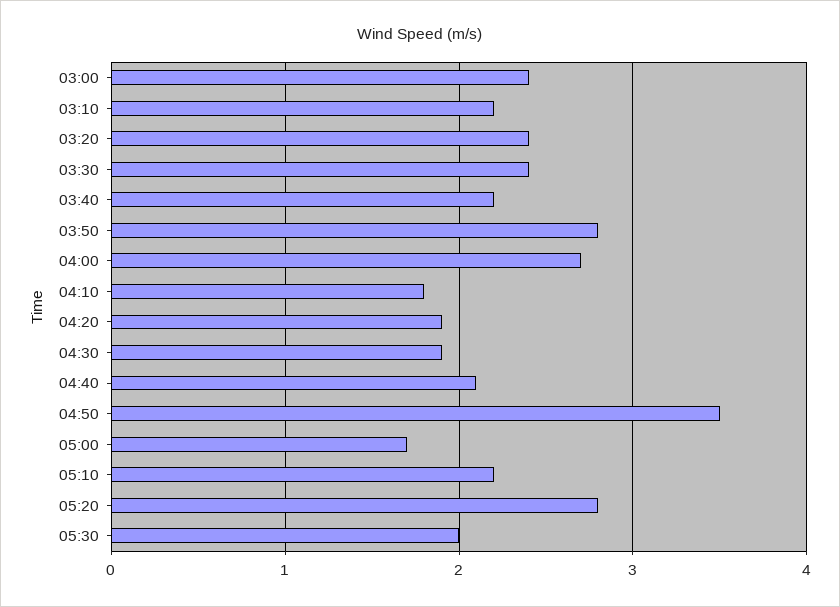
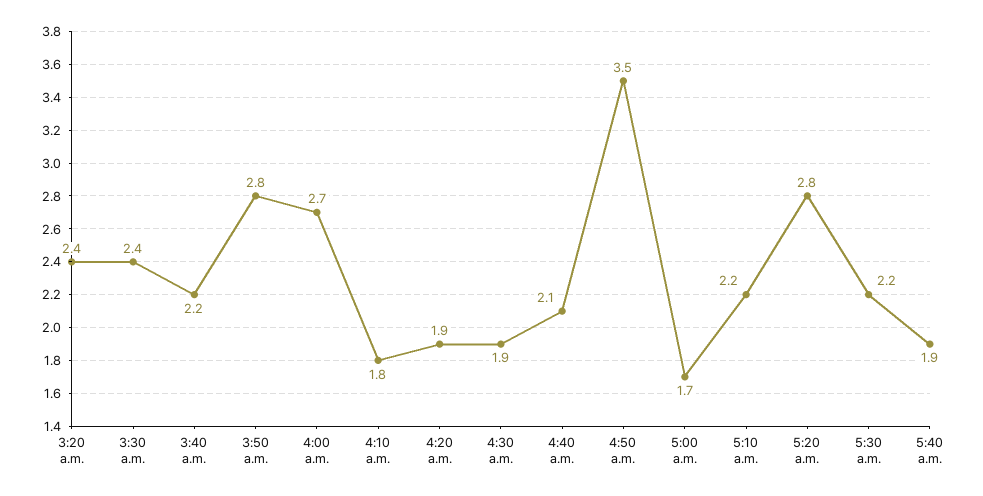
03:00: 2.4 -> none
03:10: 2.2 -> none
05:30: 2 -> 2.2
5:40 a.m.: none -> 1.9

